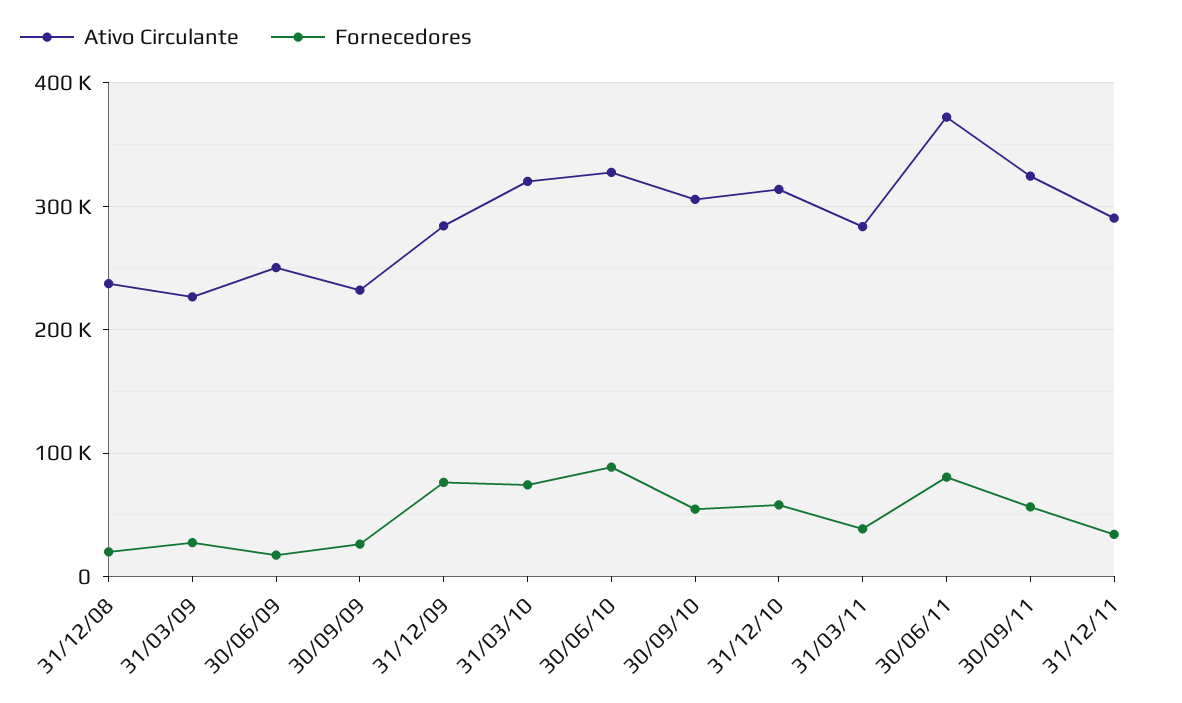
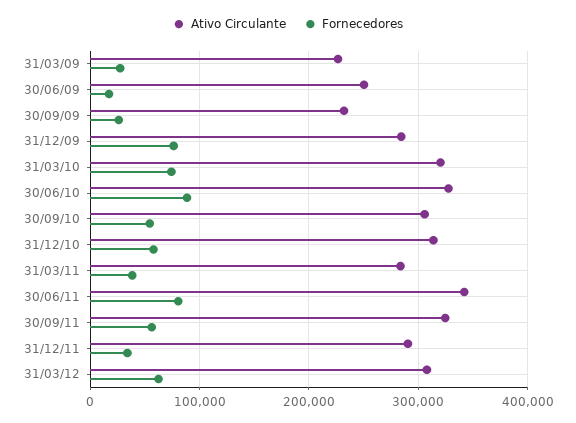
Ativo Circulante, 31/12/08: 240000 -> none
Fornecedores, 31/12/08: 20000 -> none
Ativo Circulante, 30/06/11: 370000 -> 340000
Ativo Circulante, 31/03/12: none -> 310000
Fornecedores, 31/03/12: none -> 60000

